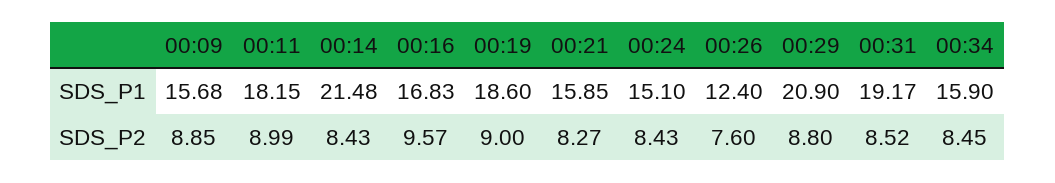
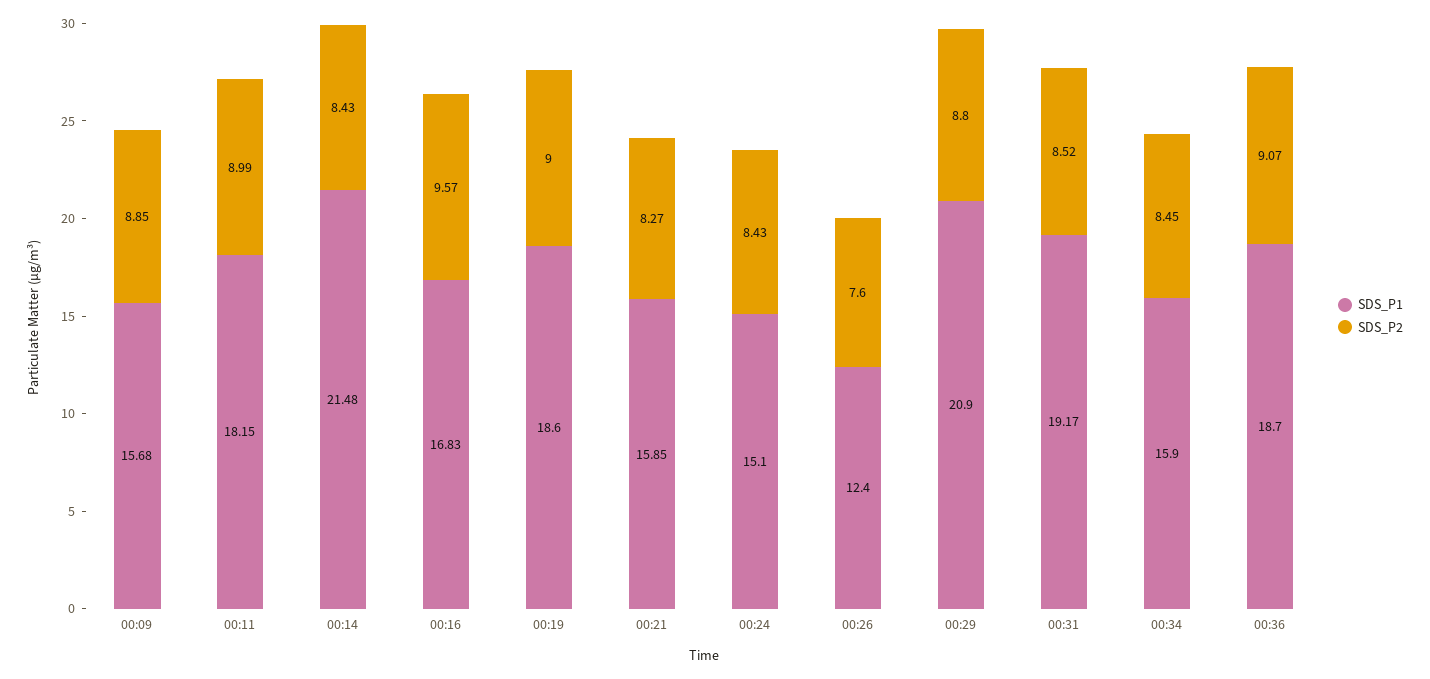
SDS_P1, 00:36: none -> 18.7
SDS_P2, 00:36: none -> 9.07

